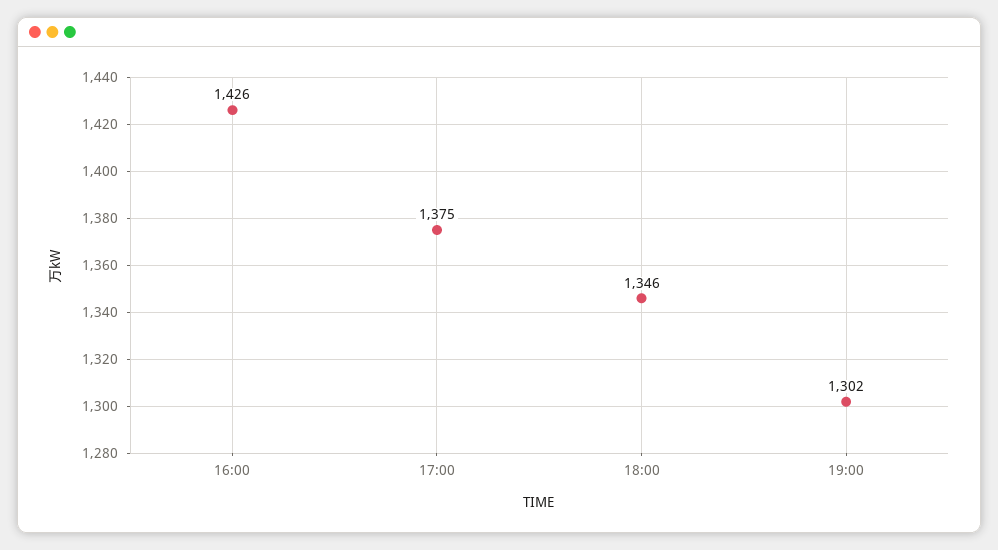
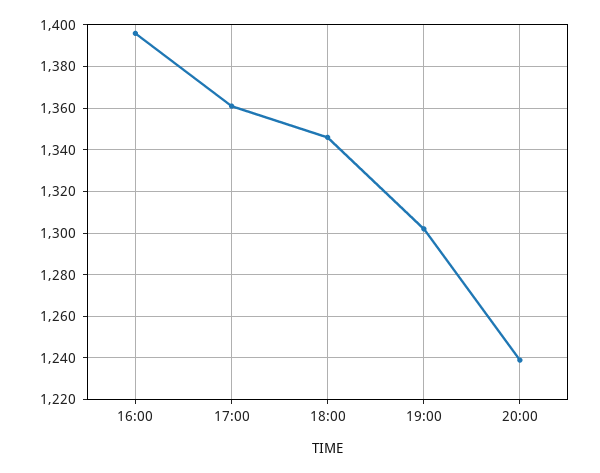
16:00: 1426 -> 1395
17:00: 1375 -> 1360
20:00: none -> 1240

